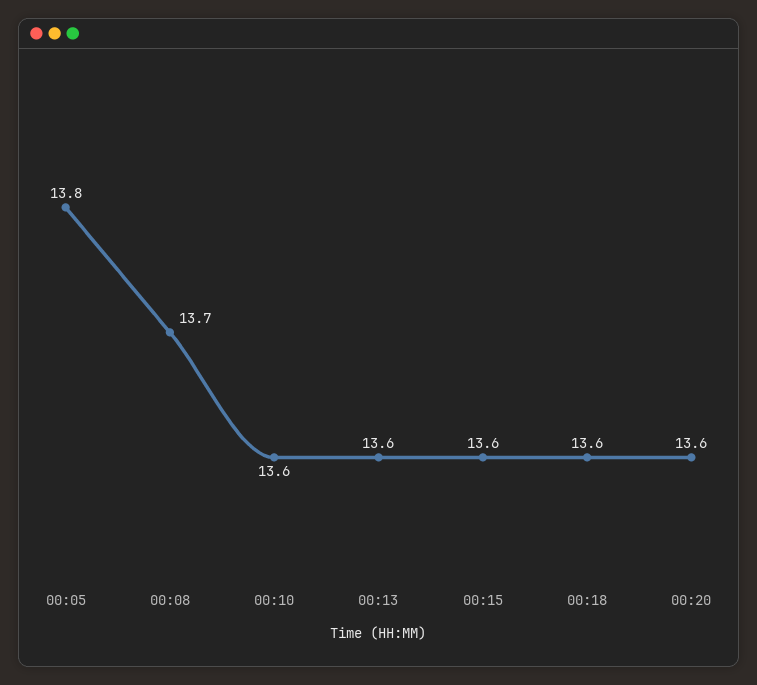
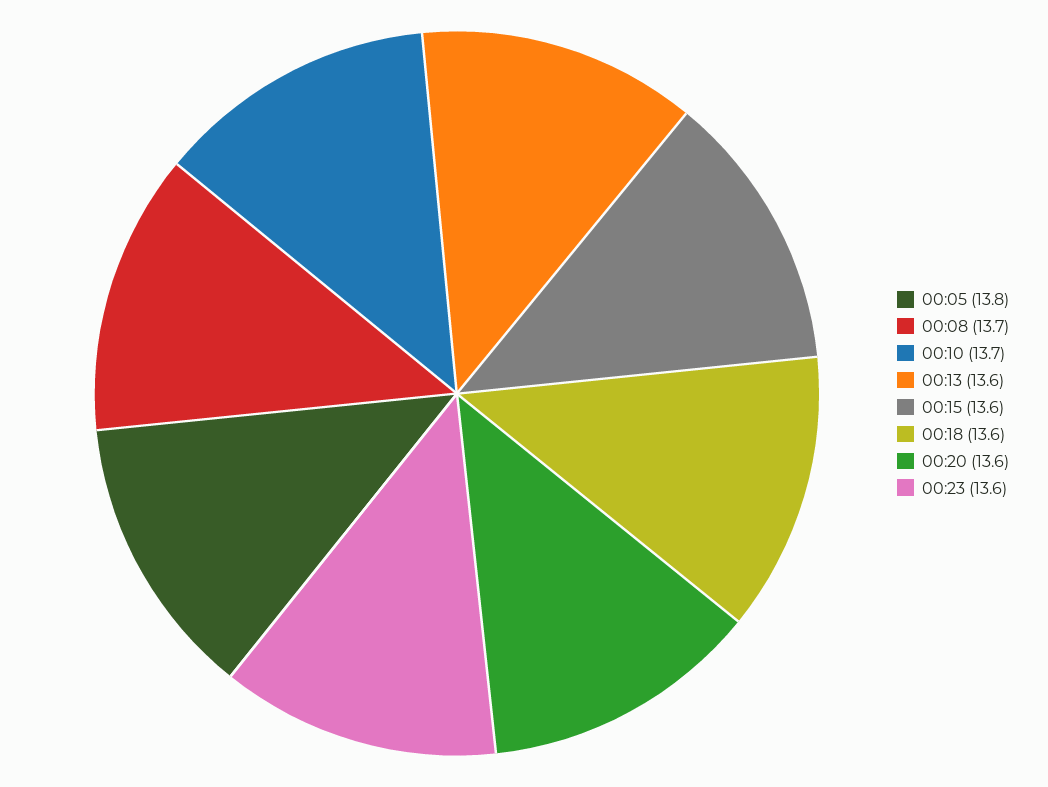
00:10: 13.6 -> 13.7
00:23: none -> 13.6

